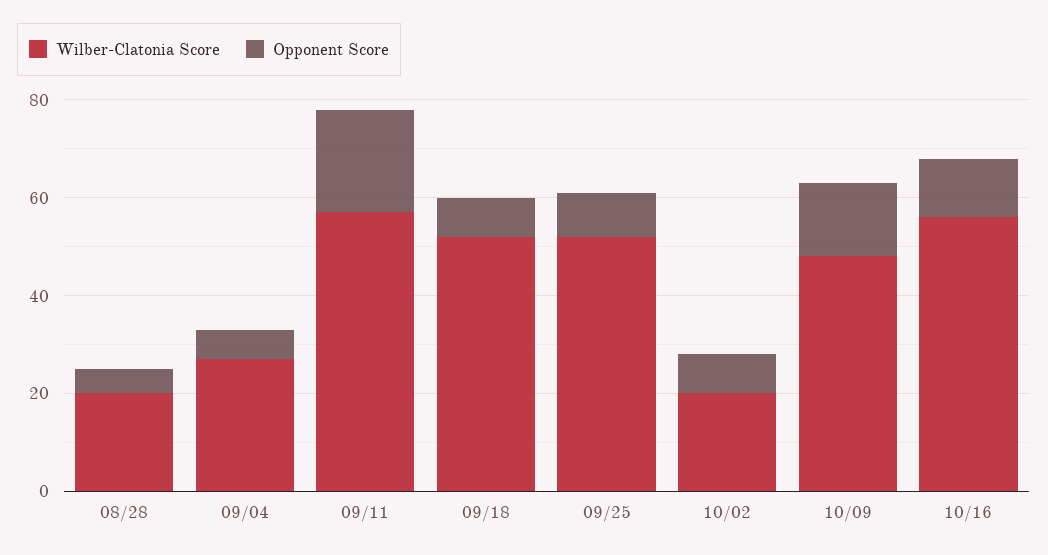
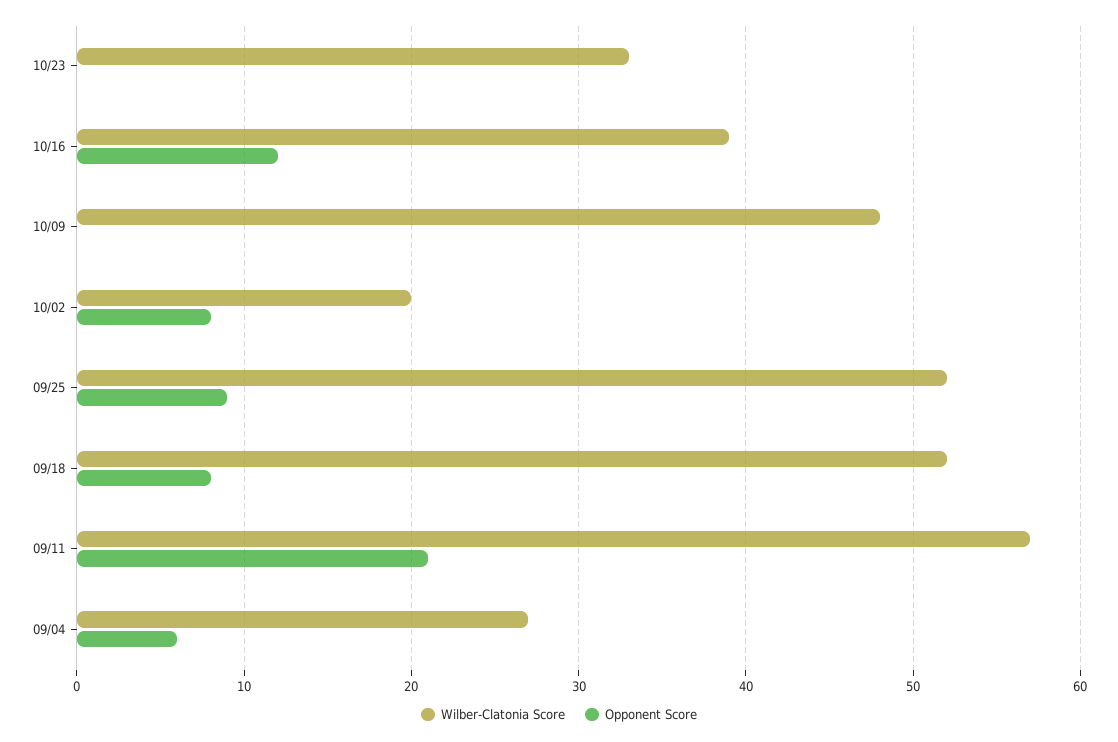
Wilber-Clatonia Score, 08/28: 20 -> none
Opponent Score, 08/28: 5 -> none
Opponent Score, 10/09: 15 -> 0
Wilber-Clatonia Score, 10/16: 55 -> 39
Wilber-Clatonia Score, 10/23: none -> 33
Opponent Score, 10/23: none -> 0

